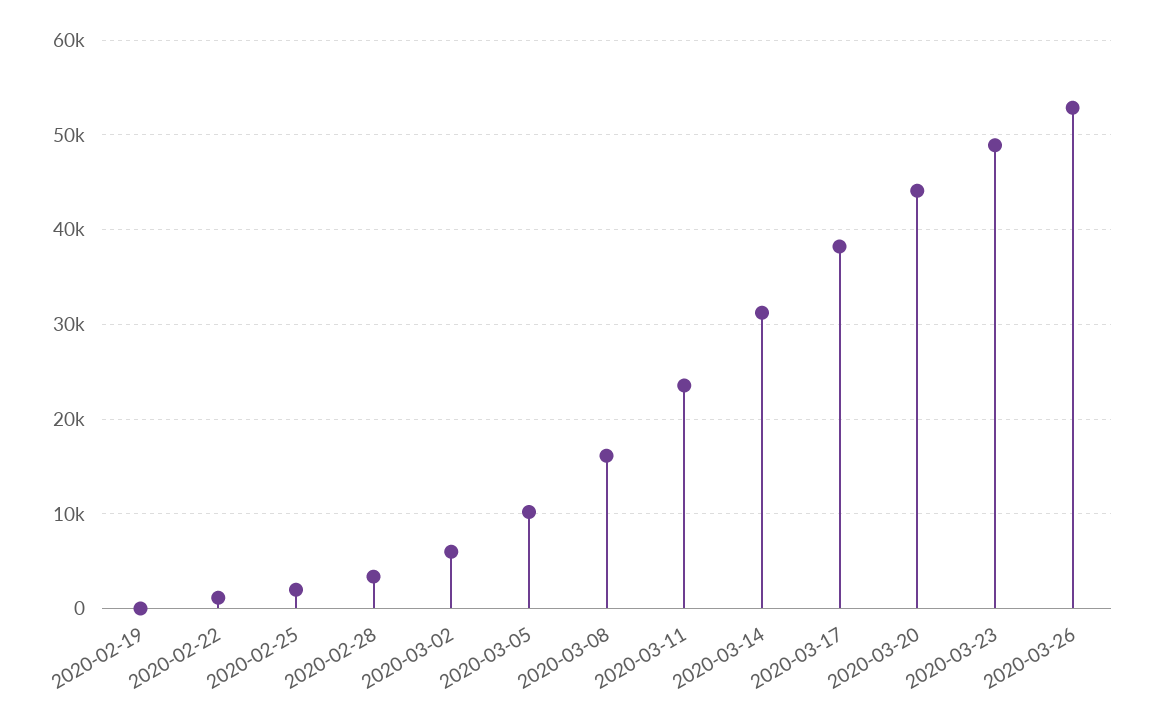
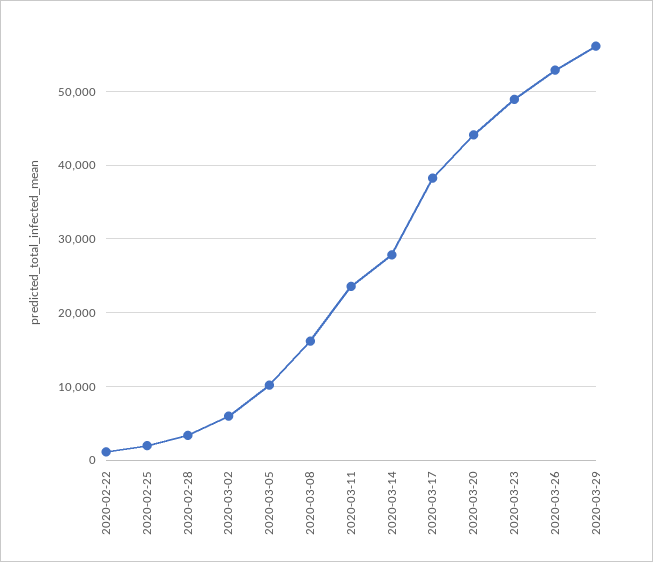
2020-02-19: 0 -> none
2020-03-14: 31000 -> 28000
2020-03-29: none -> 56000

